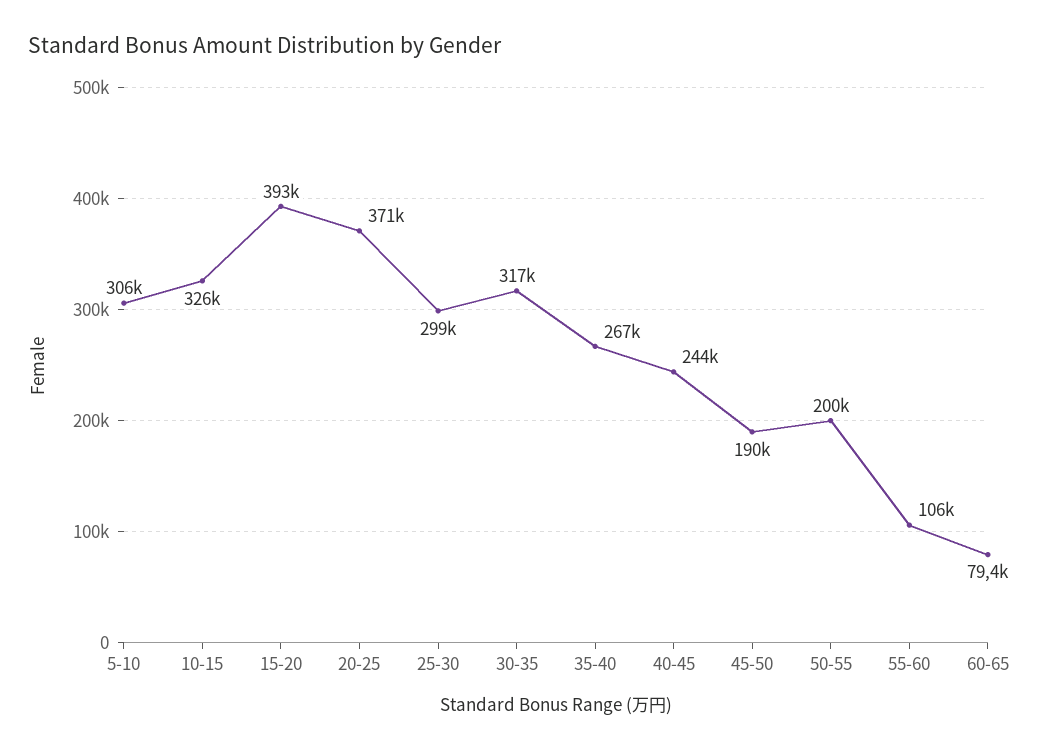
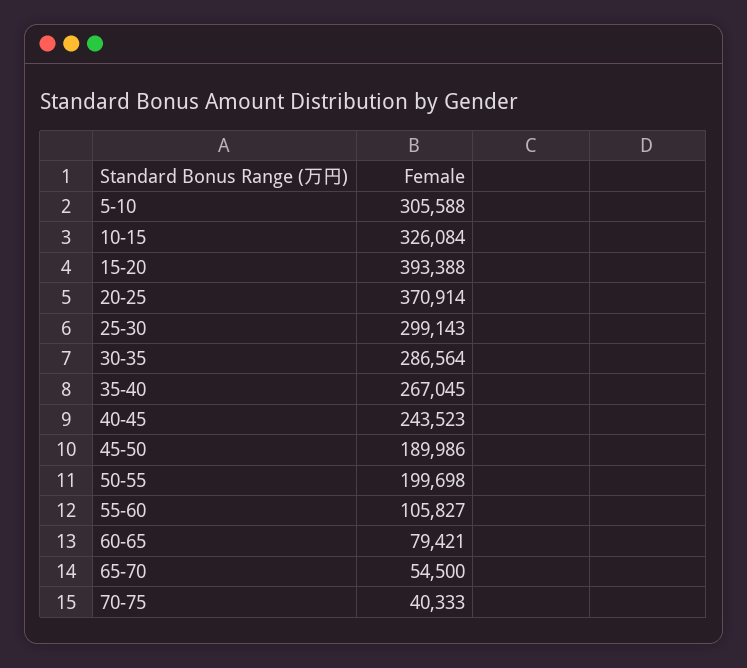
30-35: 317000 -> 286564
65-70: none -> 54500
70-75: none -> 40333

